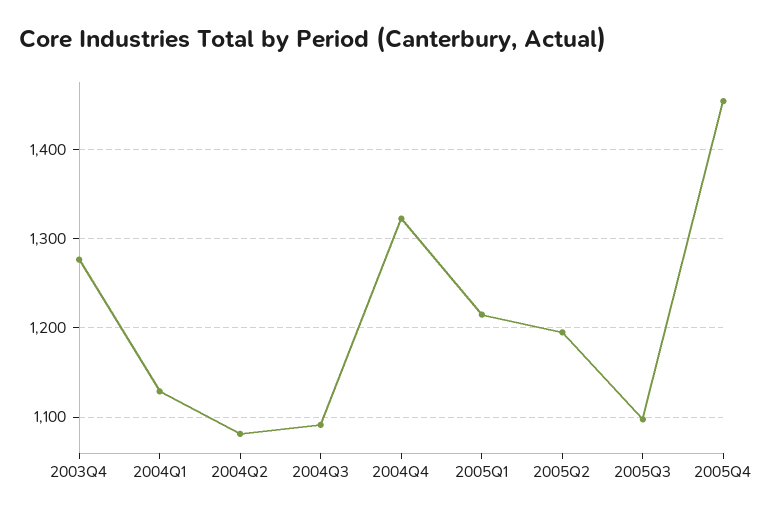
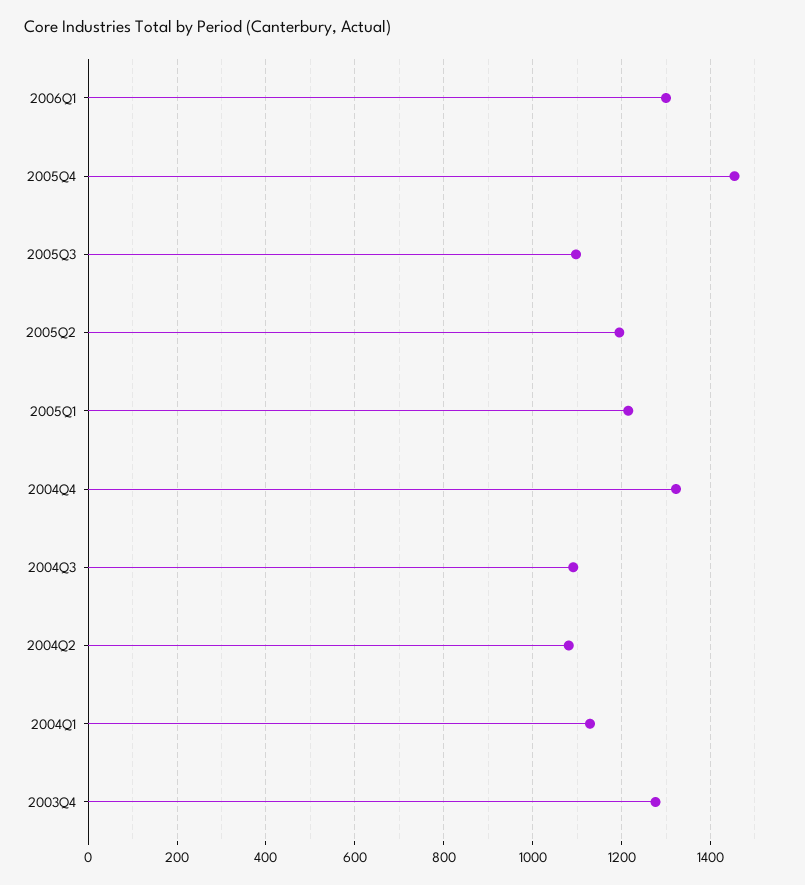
2006Q1: none -> 1300

